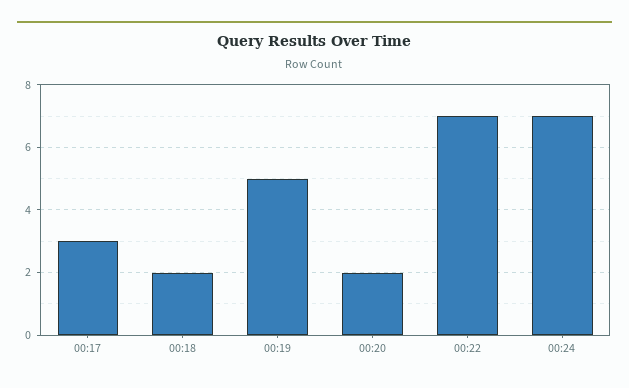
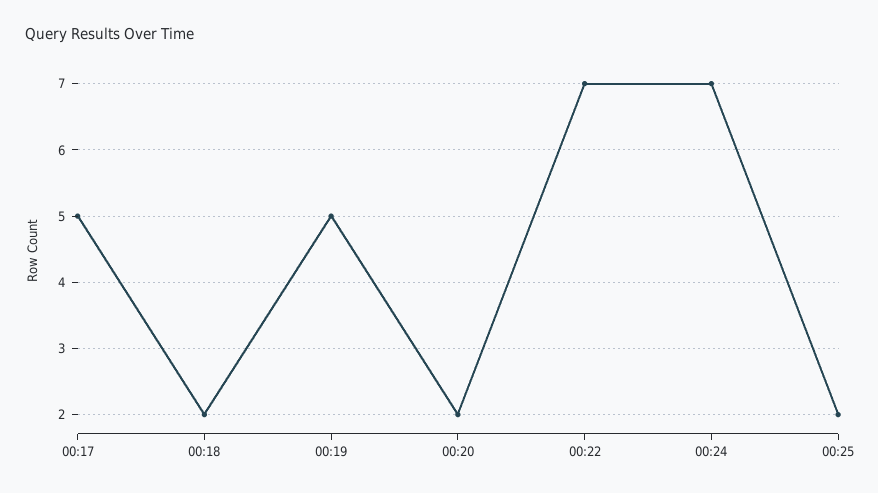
00:17: 3 -> 5
00:25: none -> 2

